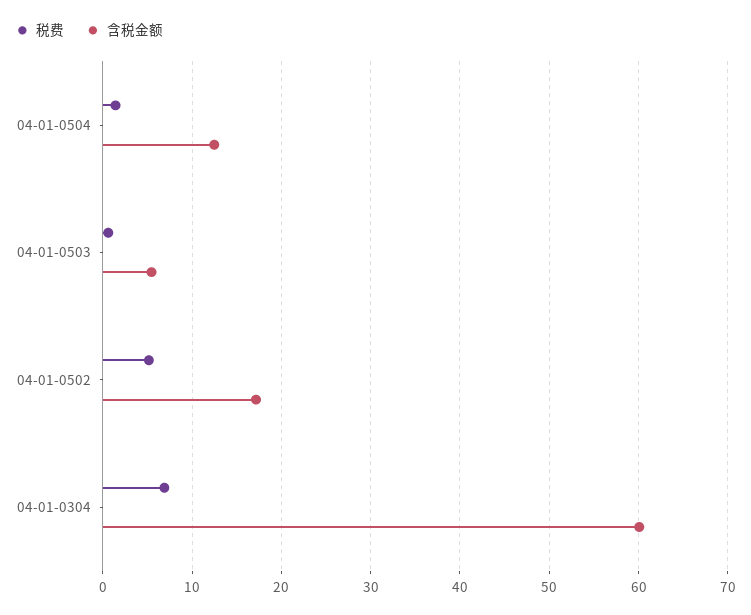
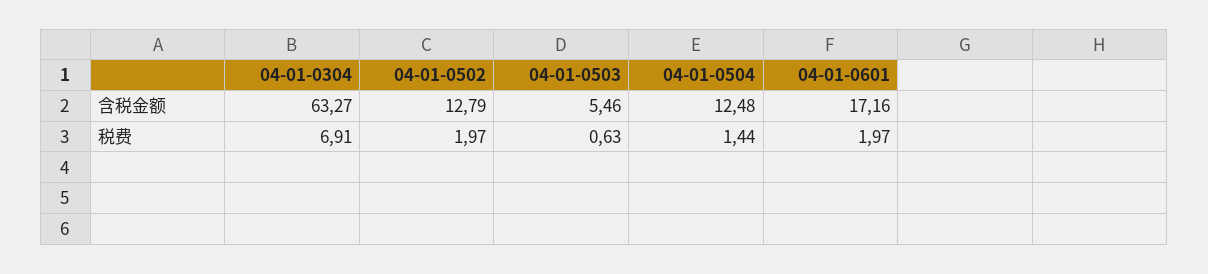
税费, 04-01-0502: 5 -> 1.97
含税金额, 04-01-0502: 17 -> 12.79
含税金额, 04-01-0304: 60 -> 63.27
含税金额, 04-01-0601: none -> 17.16
税费, 04-01-0601: none -> 1.97

